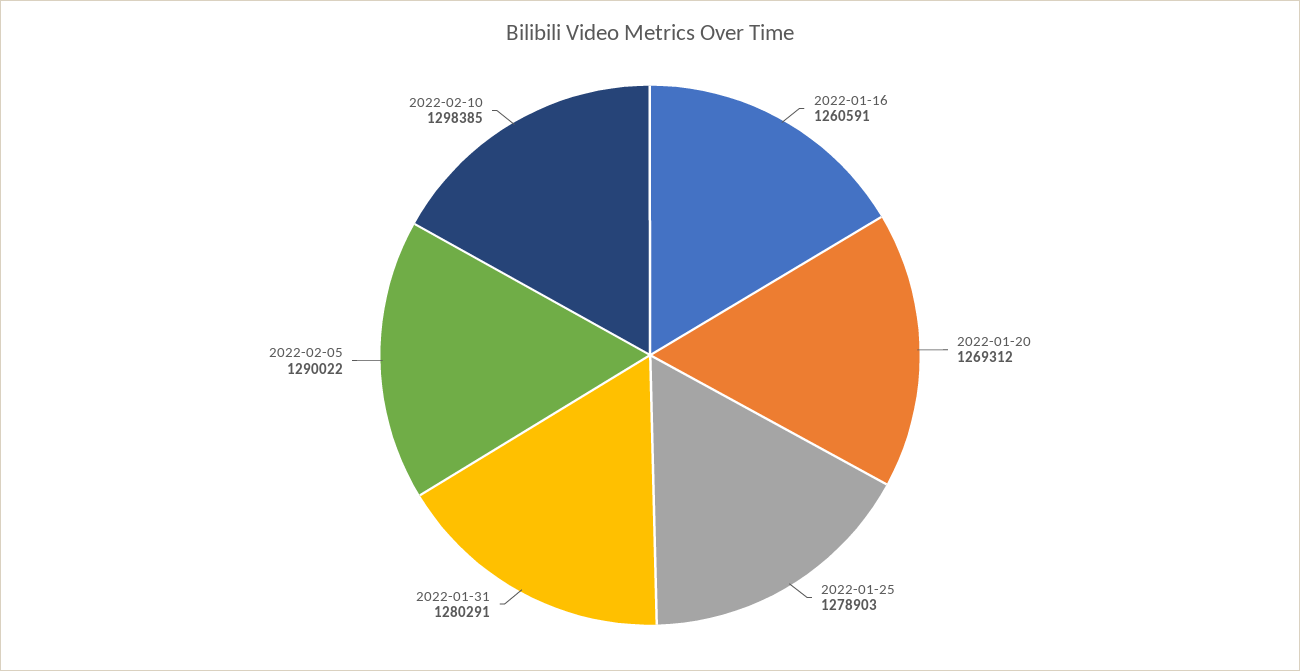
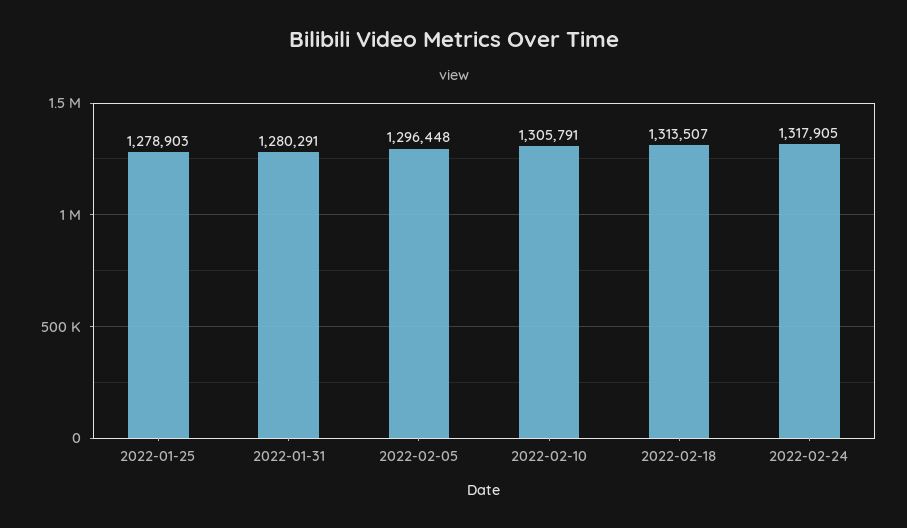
2022-01-16: 1260591 -> none
2022-01-20: 1269312 -> none
2022-02-05: 1290022 -> 1296448
2022-02-10: 1298385 -> 1305791
2022-02-18: none -> 1313507
2022-02-24: none -> 1317905

